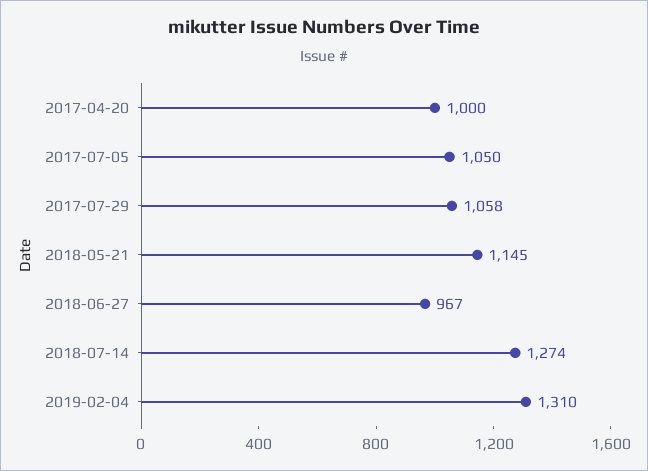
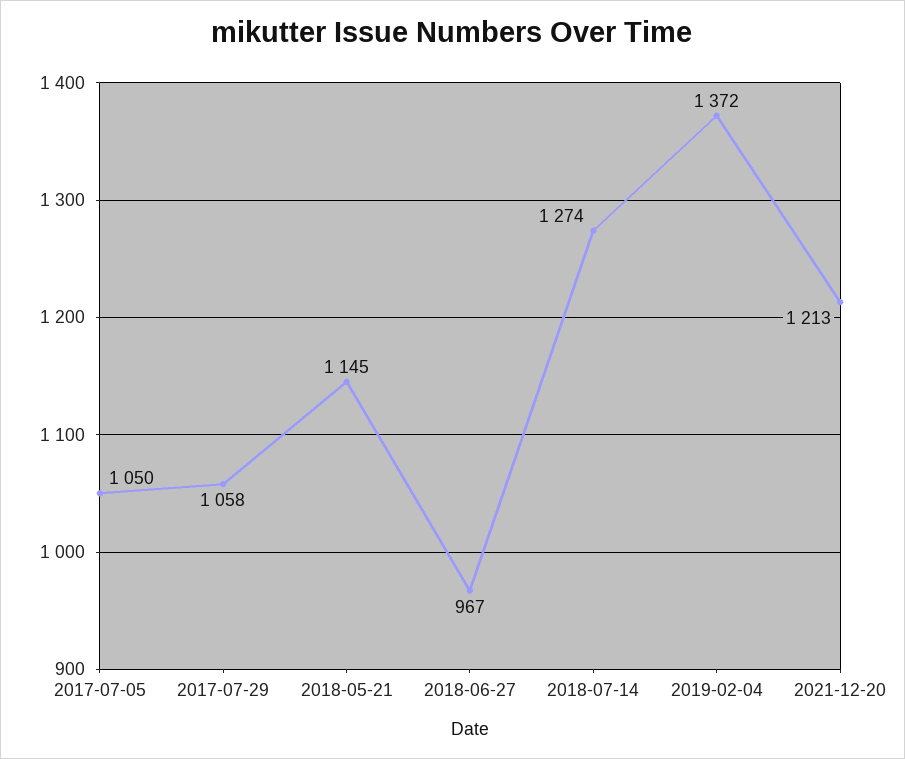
2017-04-20: 1000 -> none
2019-02-04: 1310 -> 1372
2021-12-20: none -> 1213

